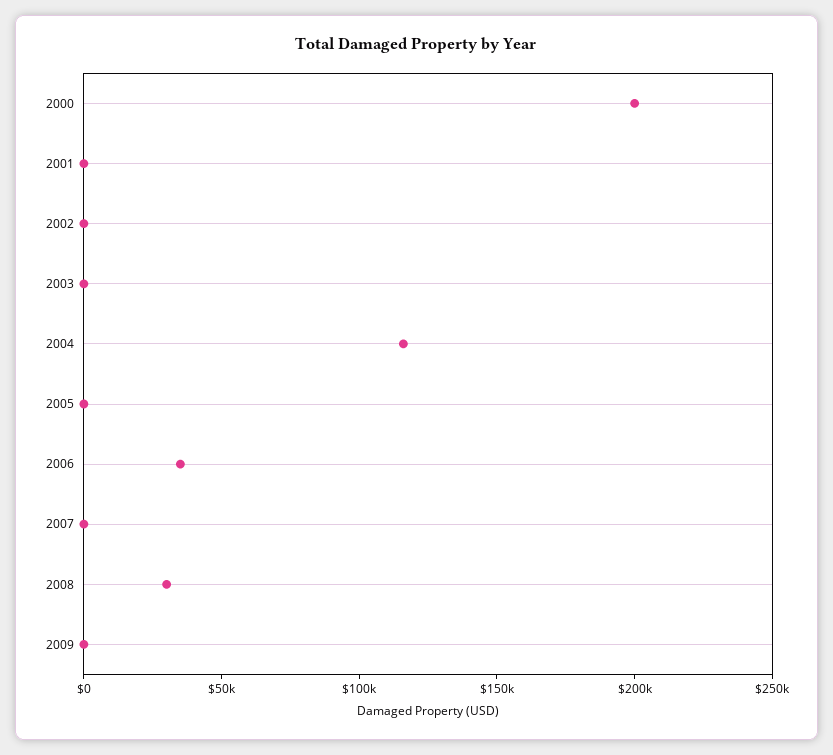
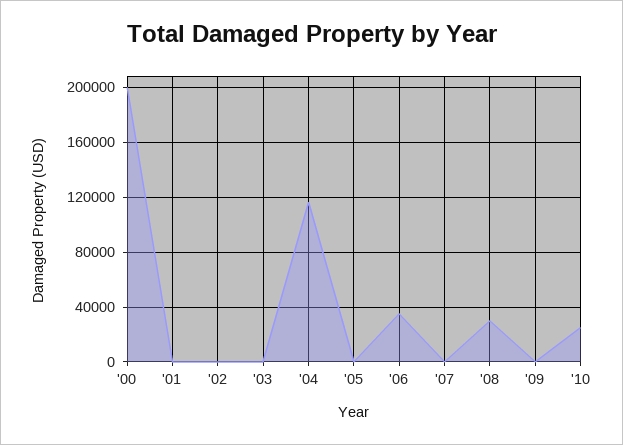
'10: none -> 25000

